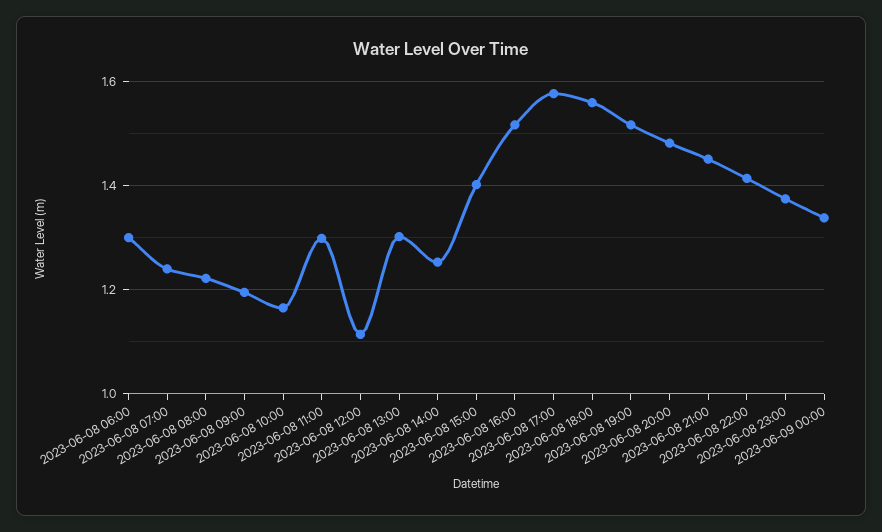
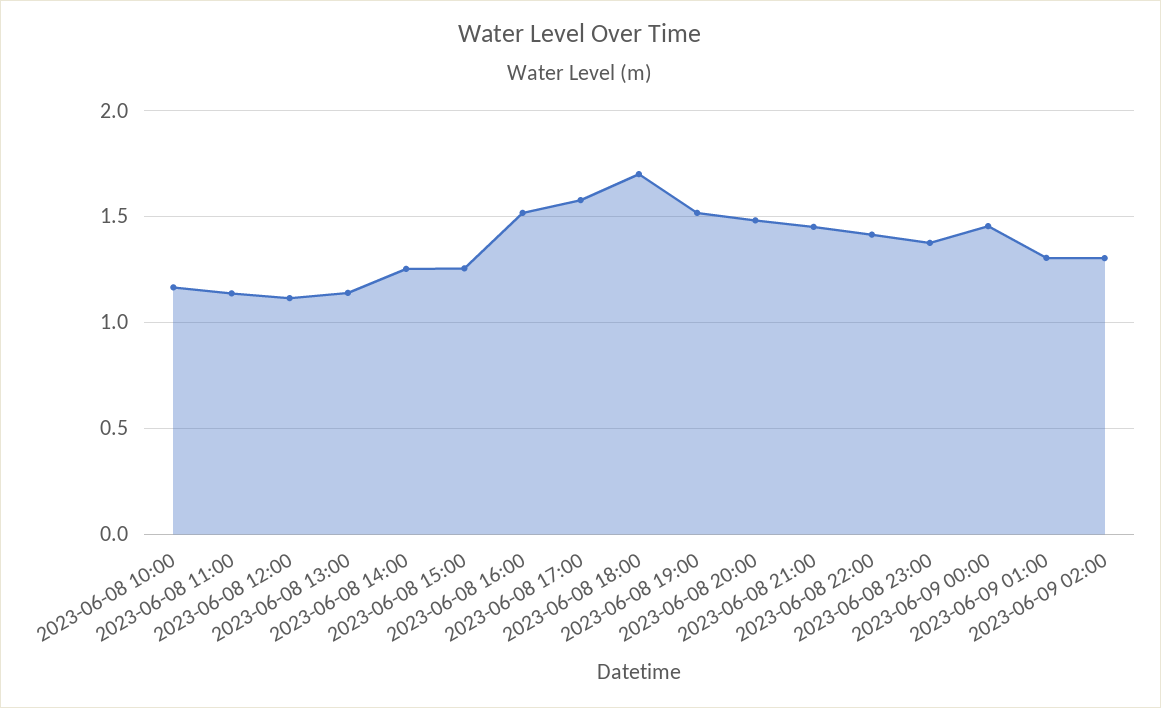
2023-06-08 06:00: 1.3 -> none
2023-06-08 07:00: 1.24 -> none
2023-06-08 08:00: 1.22 -> none
2023-06-08 09:00: 1.2 -> none
2023-06-08 11:00: 1.3 -> 1.15
2023-06-08 13:00: 1.3 -> 1.15
2023-06-08 15:00: 1.4 -> 1.25
2023-06-08 18:00: 1.56 -> 1.7
2023-06-09 00:00: 1.34 -> 1.45
2023-06-09 01:00: none -> 1.3
2023-06-09 02:00: none -> 1.3

